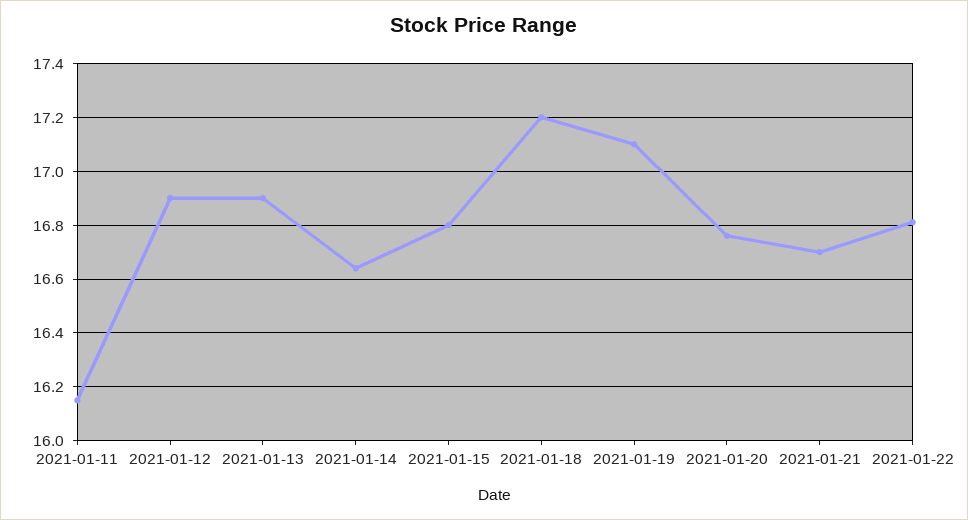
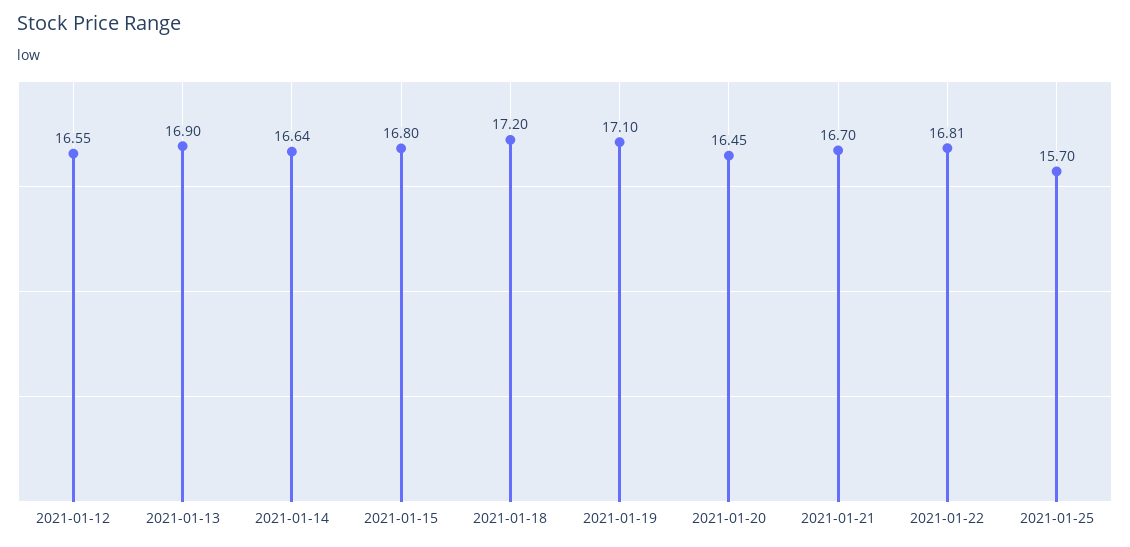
2021-01-11: 16.15 -> none
2021-01-12: 16.9 -> 16.55
2021-01-20: 16.75 -> 16.45
2021-01-25: none -> 15.7

